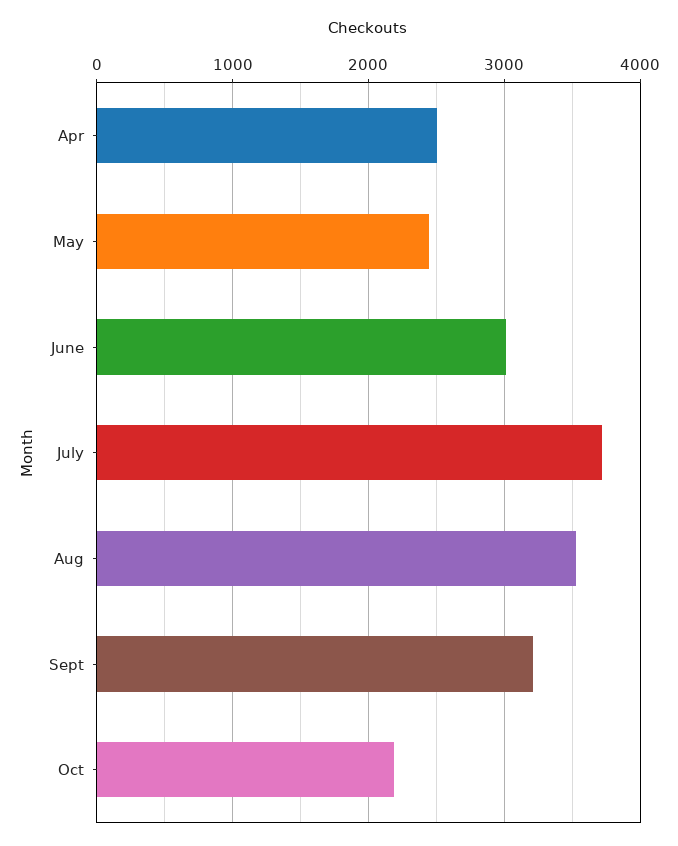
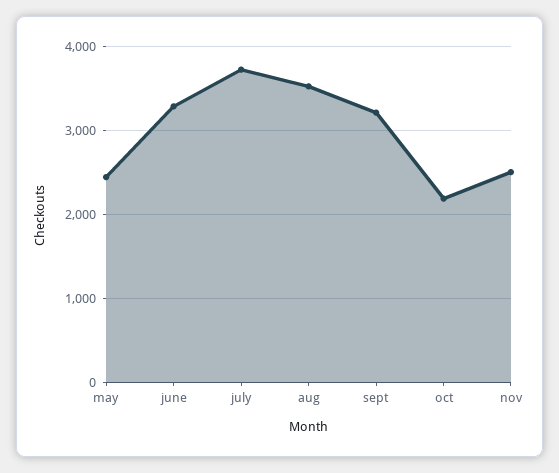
Apr: 2500 -> none
June: 3000 -> 3300
nov: none -> 2500

